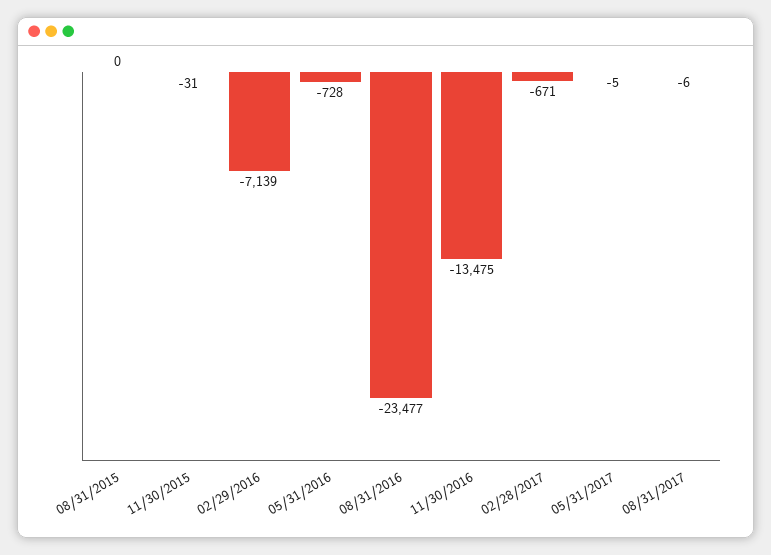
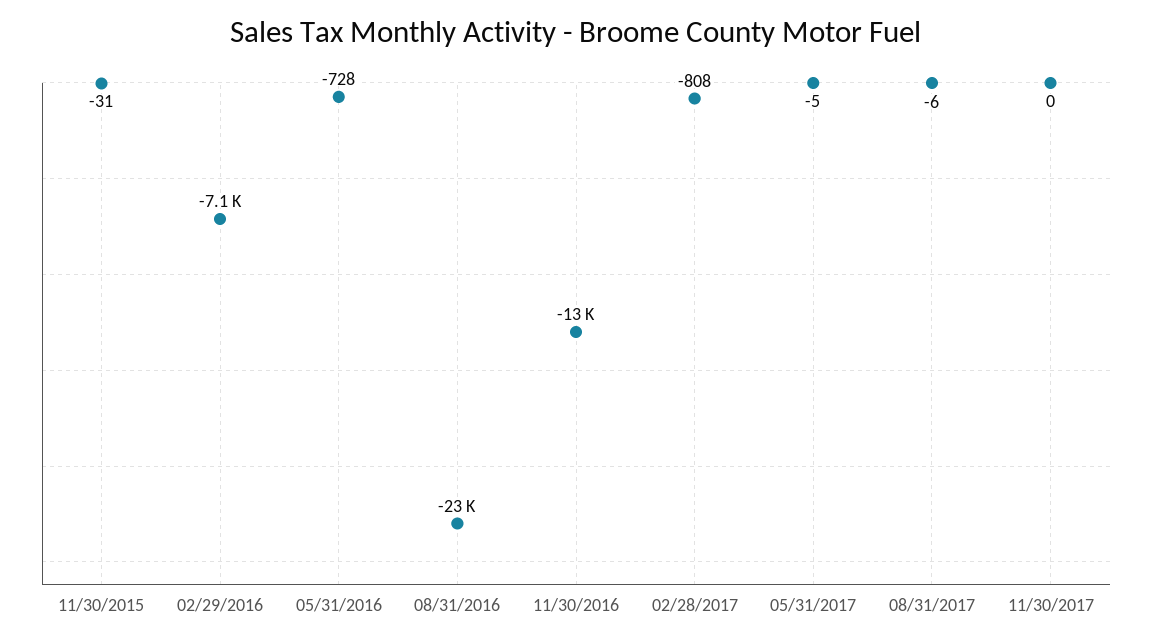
08/31/2015: 0 -> none
02/28/2017: -671 -> -808
11/30/2017: none -> 0

